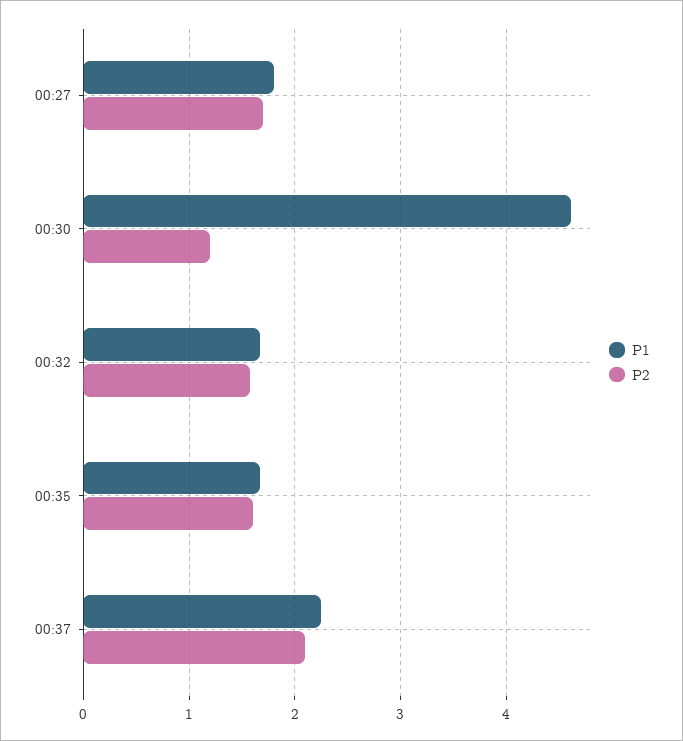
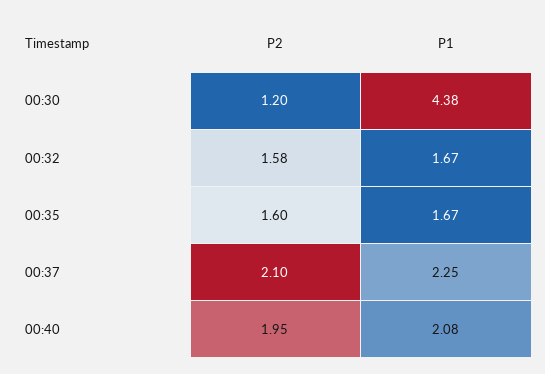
P1, 00:27: 1.8 -> none
P2, 00:27: 1.7 -> none
P1, 00:30: 4.6 -> 4.38
P2, 00:40: none -> 1.95
P1, 00:40: none -> 2.08

